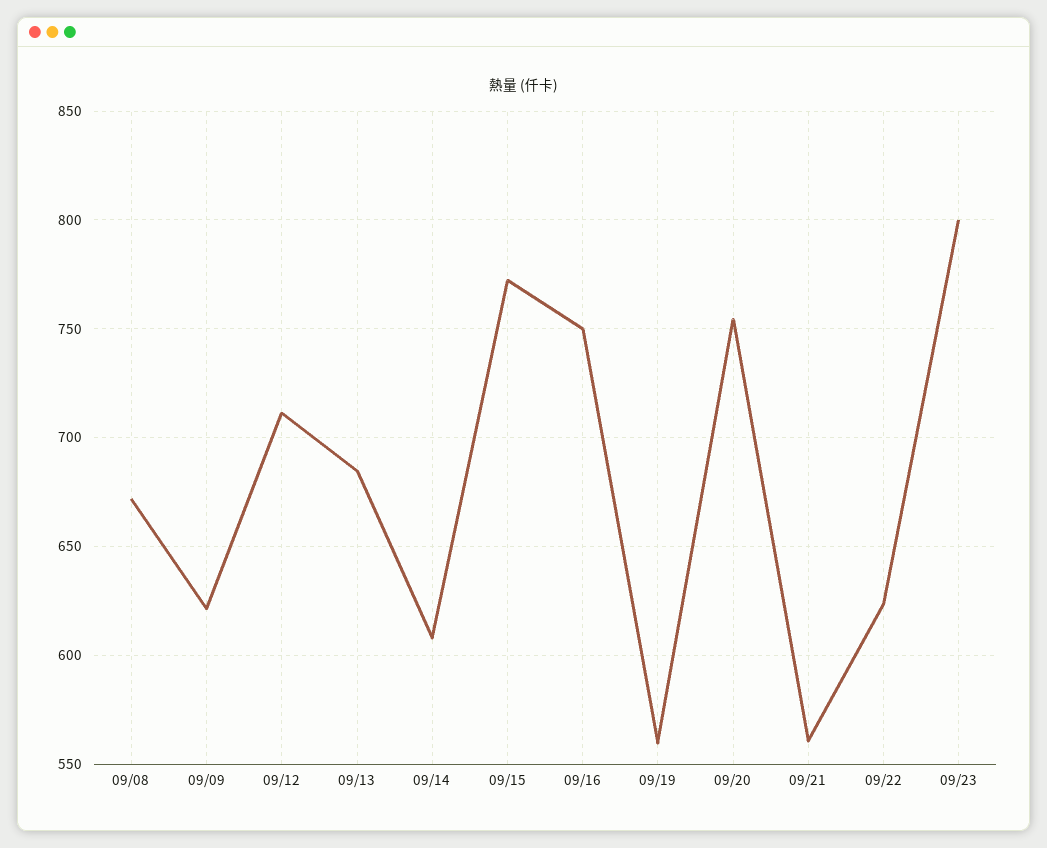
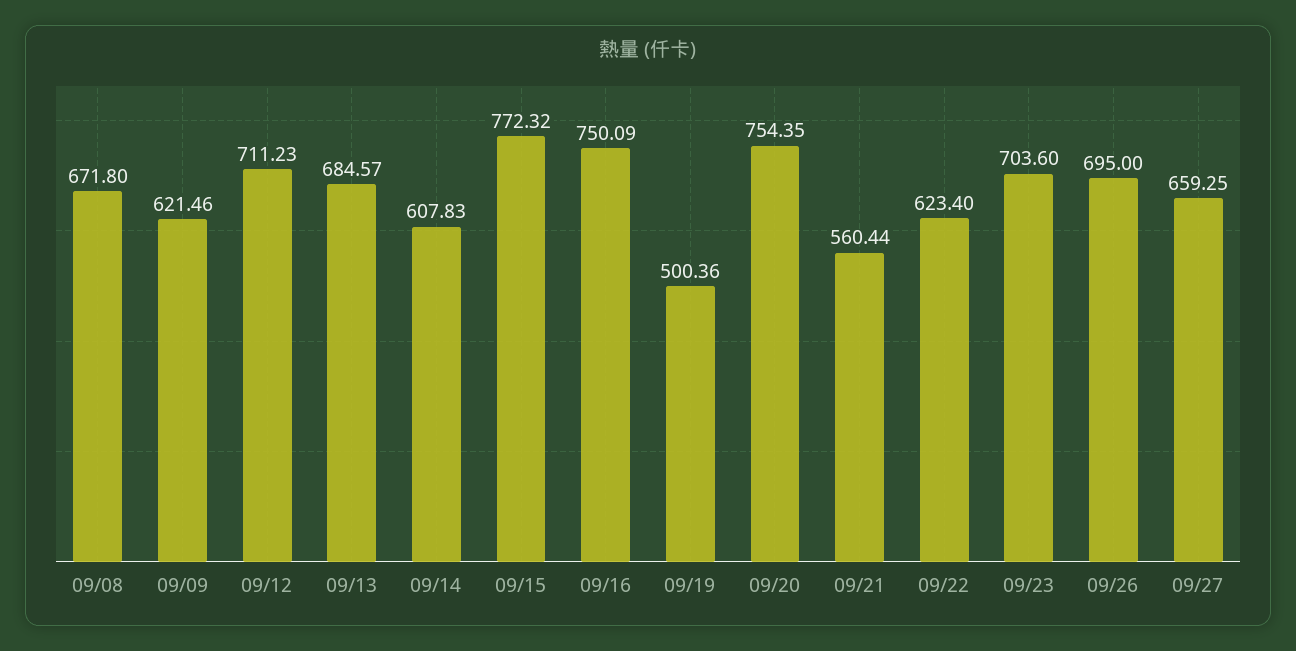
09/19: 560 -> 500.36
09/23: 800 -> 703.6
09/26: none -> 695
09/27: none -> 659.25

